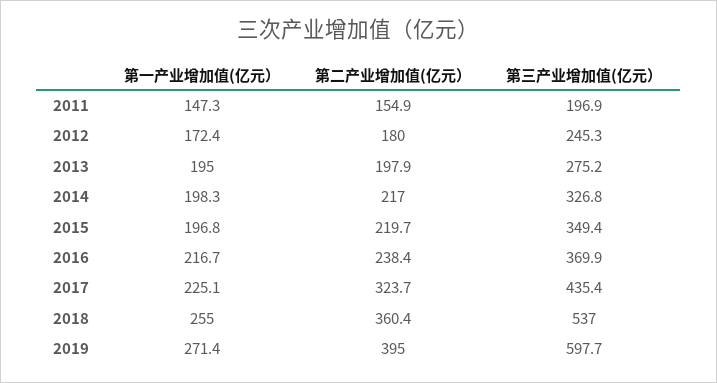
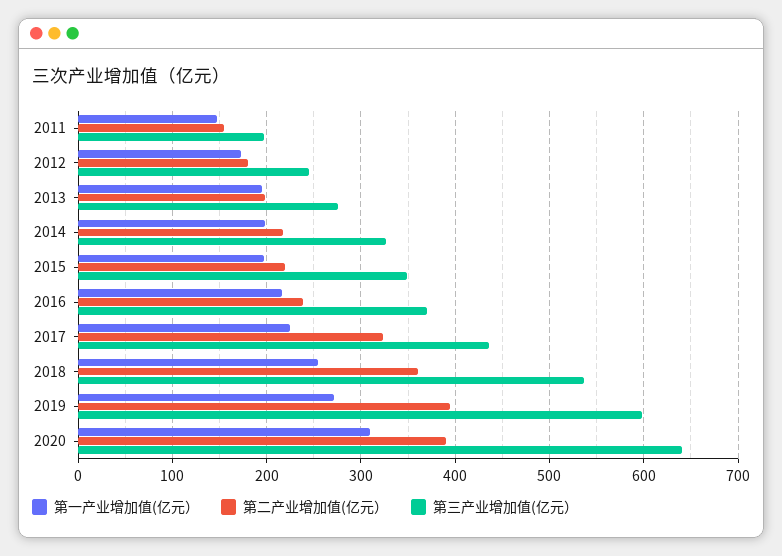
第一产业增加值(亿元）, 2020: none -> 310
第二产业增加值(亿元）, 2020: none -> 390
第三产业增加值(亿元）, 2020: none -> 640

